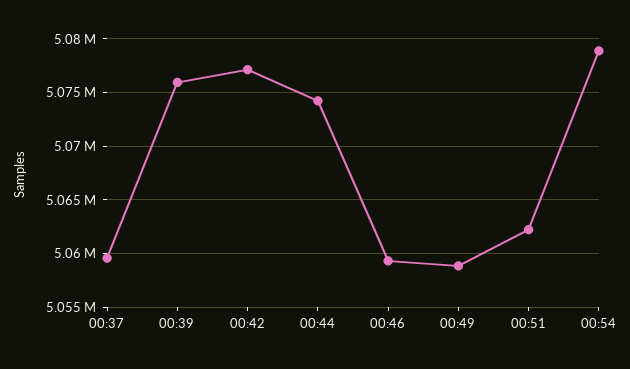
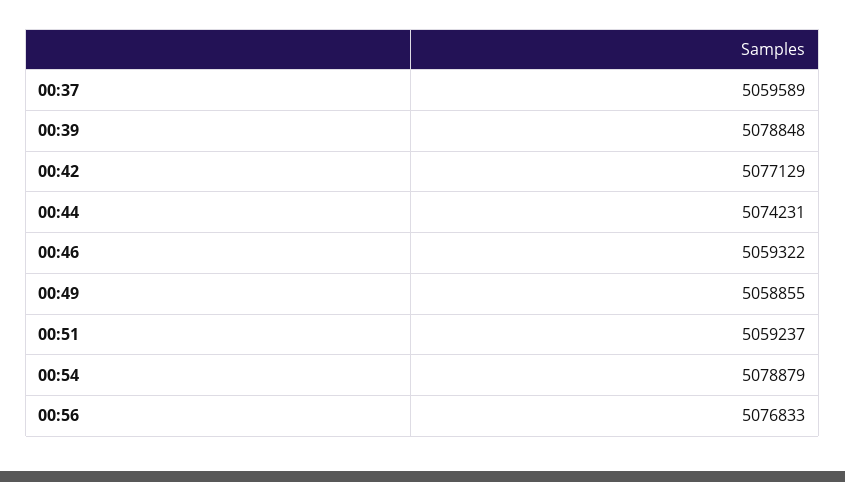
00:39: 5076000 -> 5078848
00:51: 5062000 -> 5059237
00:56: none -> 5076833

